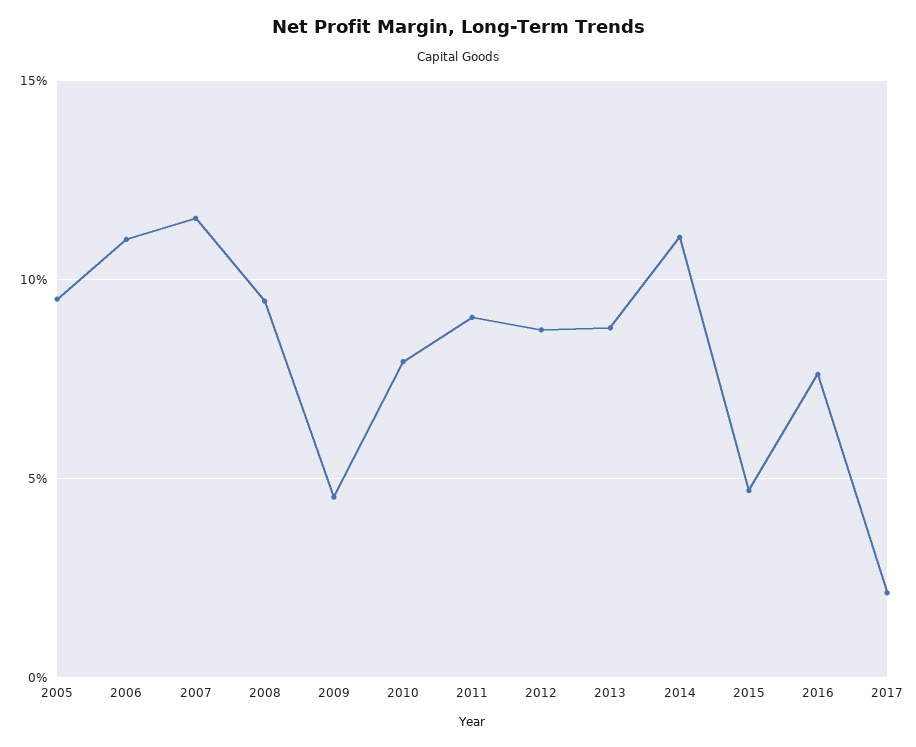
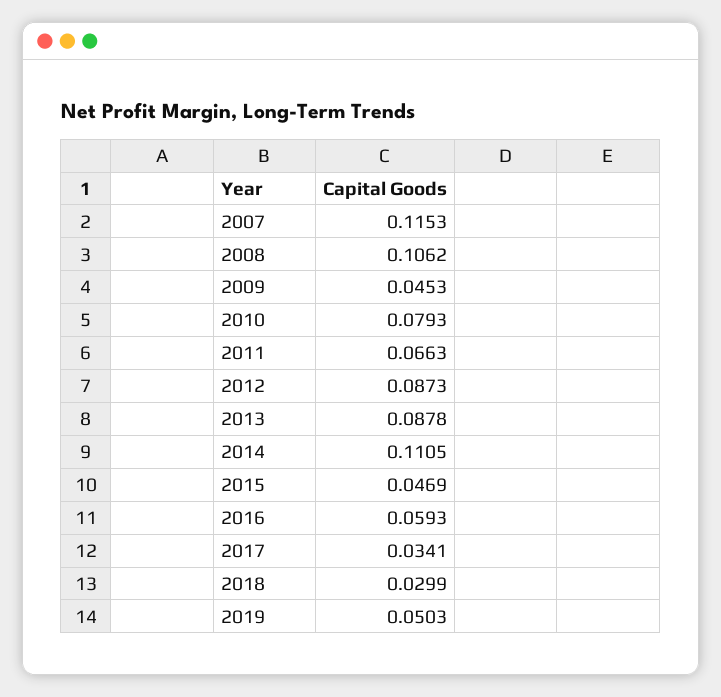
2005: 0.095 -> none
2006: 0.11 -> none
2008: 0.095 -> 0.1062
2011: 0.09 -> 0.0663
2016: 0.075 -> 0.0593
2017: 0.02 -> 0.0341
2018: none -> 0.0299
2019: none -> 0.0503

